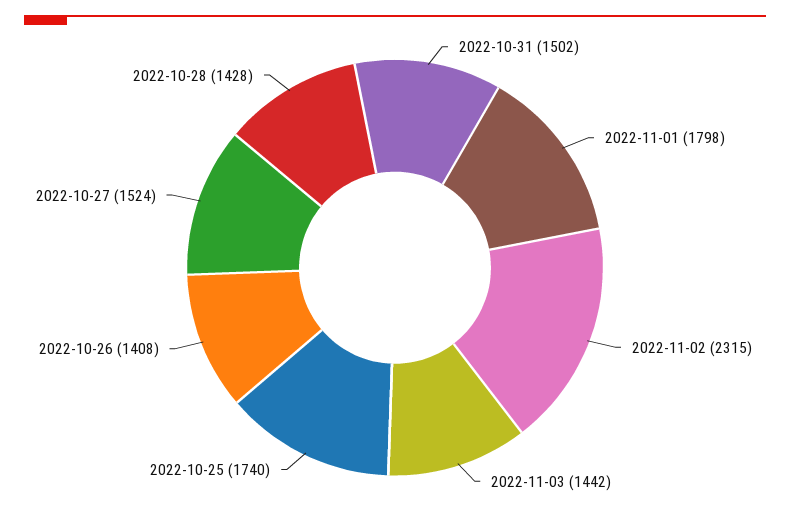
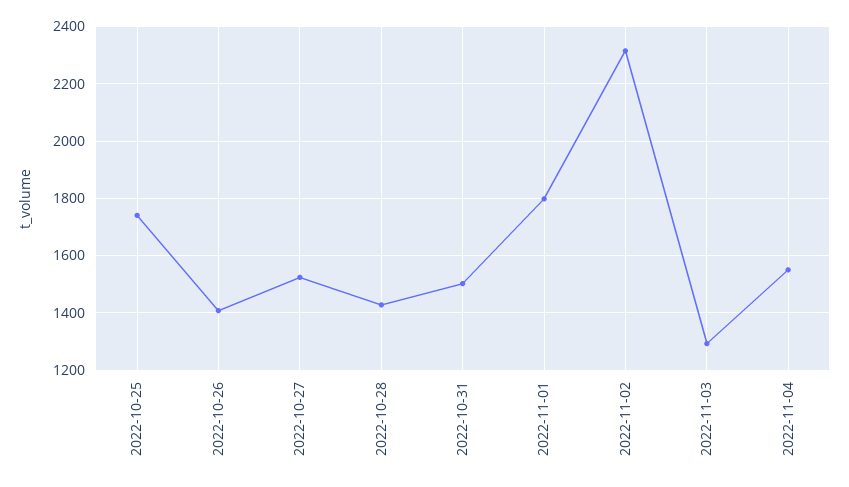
2022-11-03: 1442 -> 1300
2022-11-04: none -> 1550

